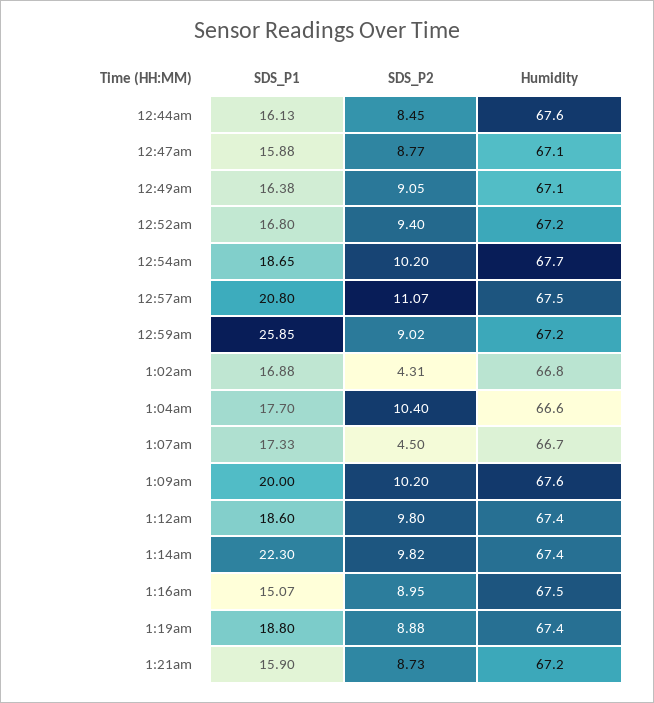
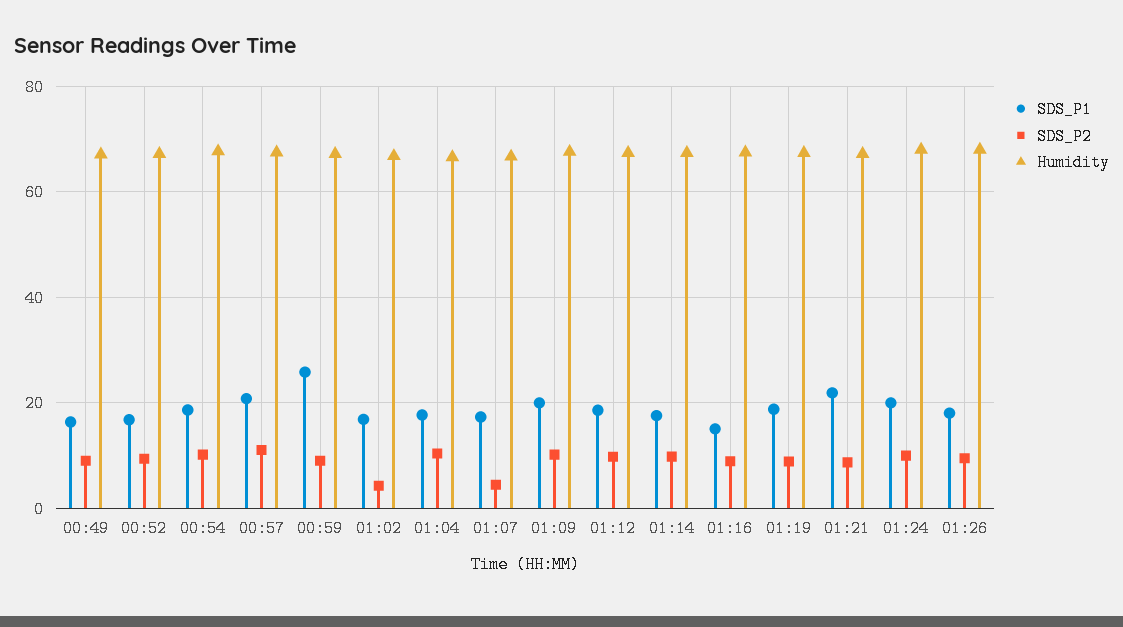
SDS_P1, 12:44am: 16.13 -> none
SDS_P2, 12:44am: 8.45 -> none
Humidity, 12:44am: 67.6 -> none
SDS_P1, 12:47am: 15.88 -> none
SDS_P2, 12:47am: 8.77 -> none
Humidity, 12:47am: 67.1 -> none
SDS_P1, 1:14am: 22.3 -> 18
SDS_P1, 1:21am: 15.9 -> 22
SDS_P1, 01:24: none -> 20
SDS_P2, 01:24: none -> 10
Humidity, 01:24: none -> 68
SDS_P1, 01:26: none -> 18
SDS_P2, 01:26: none -> 10
Humidity, 01:26: none -> 68

